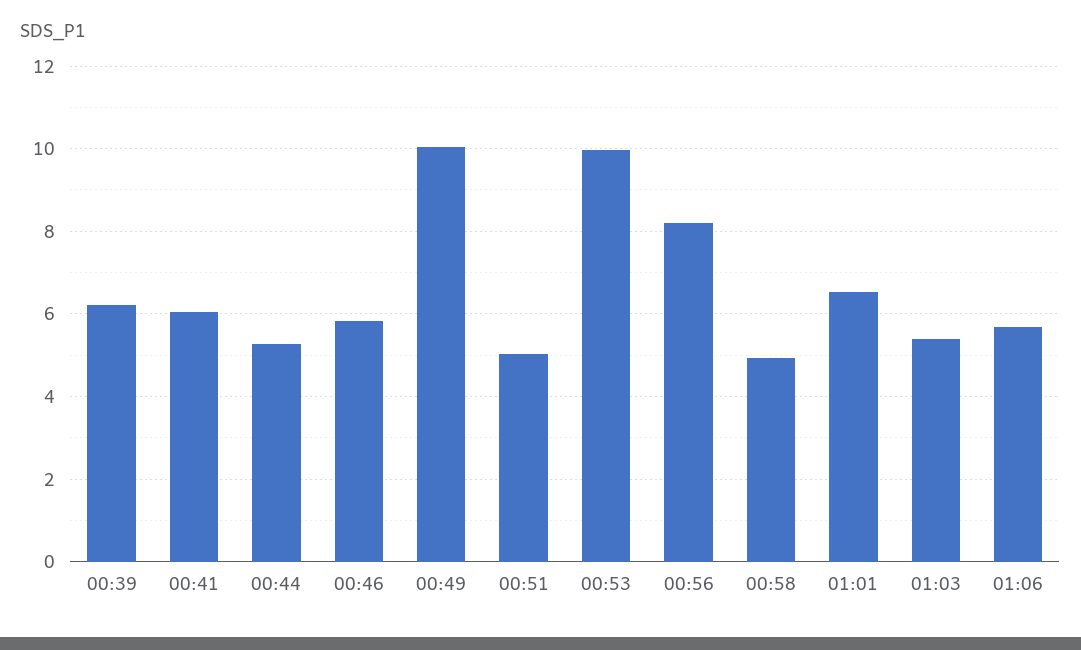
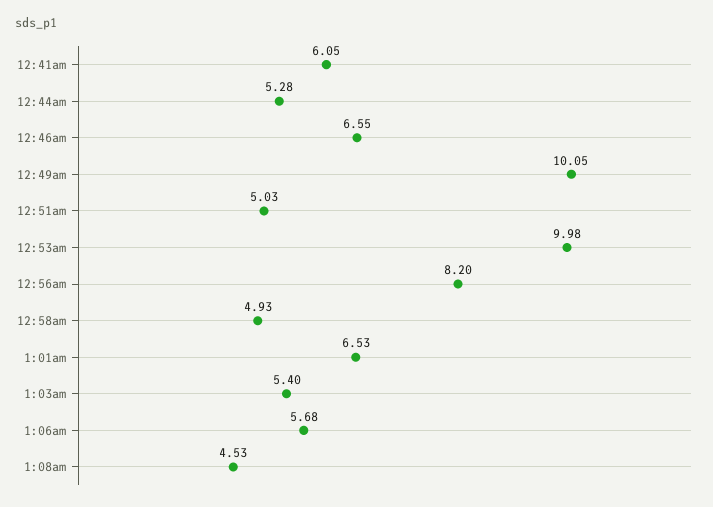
00:39: 6.2 -> none
00:46: 5.8 -> 6.55
1:08am: none -> 4.53

